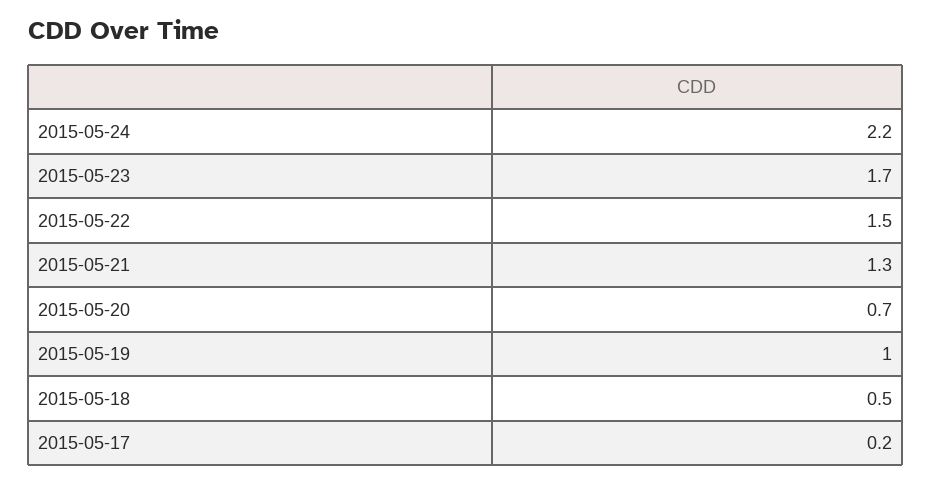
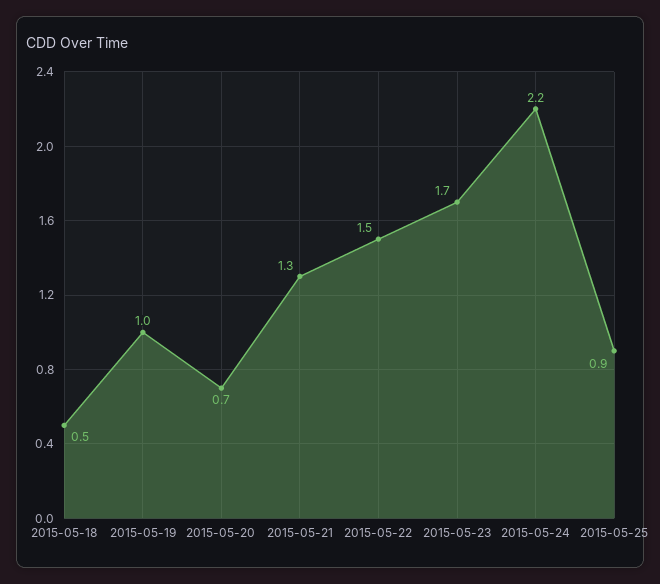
2015-05-17: 0.2 -> none
2015-05-25: none -> 0.9

